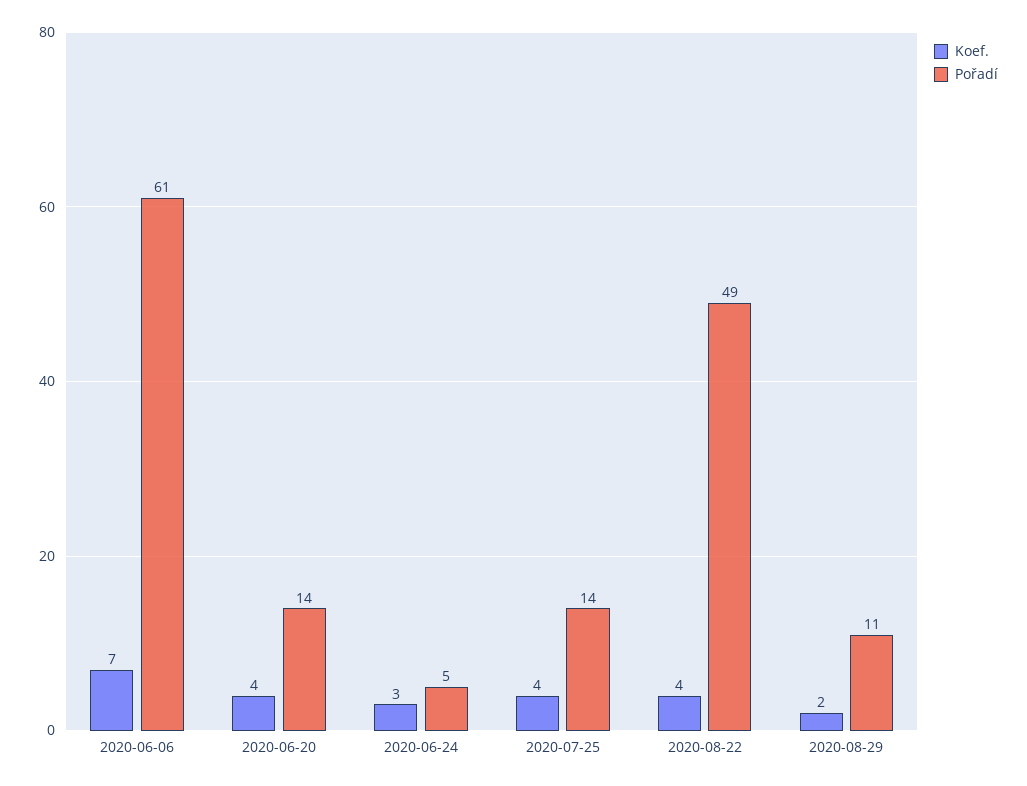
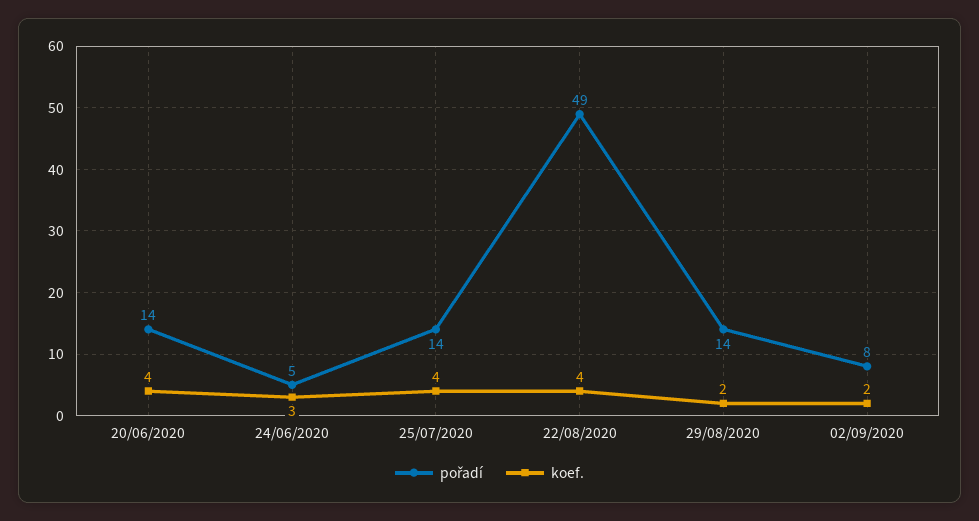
Koef., 2020-06-06: 7 -> none
Pořadí, 2020-06-06: 61 -> none
Pořadí, 2020-08-29: 11 -> 14
Pořadí, 02/09/2020: none -> 8
Koef., 02/09/2020: none -> 2

